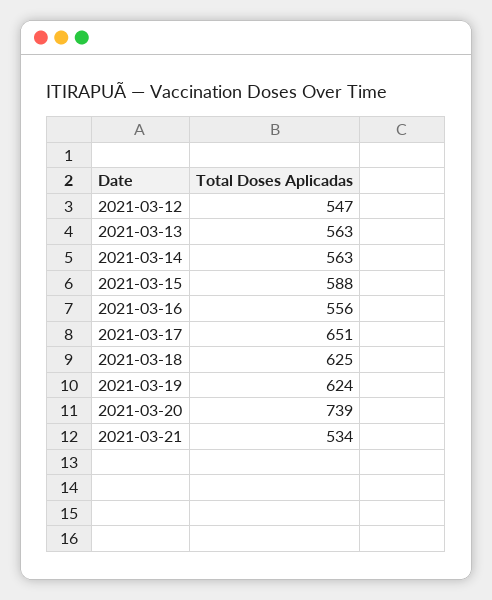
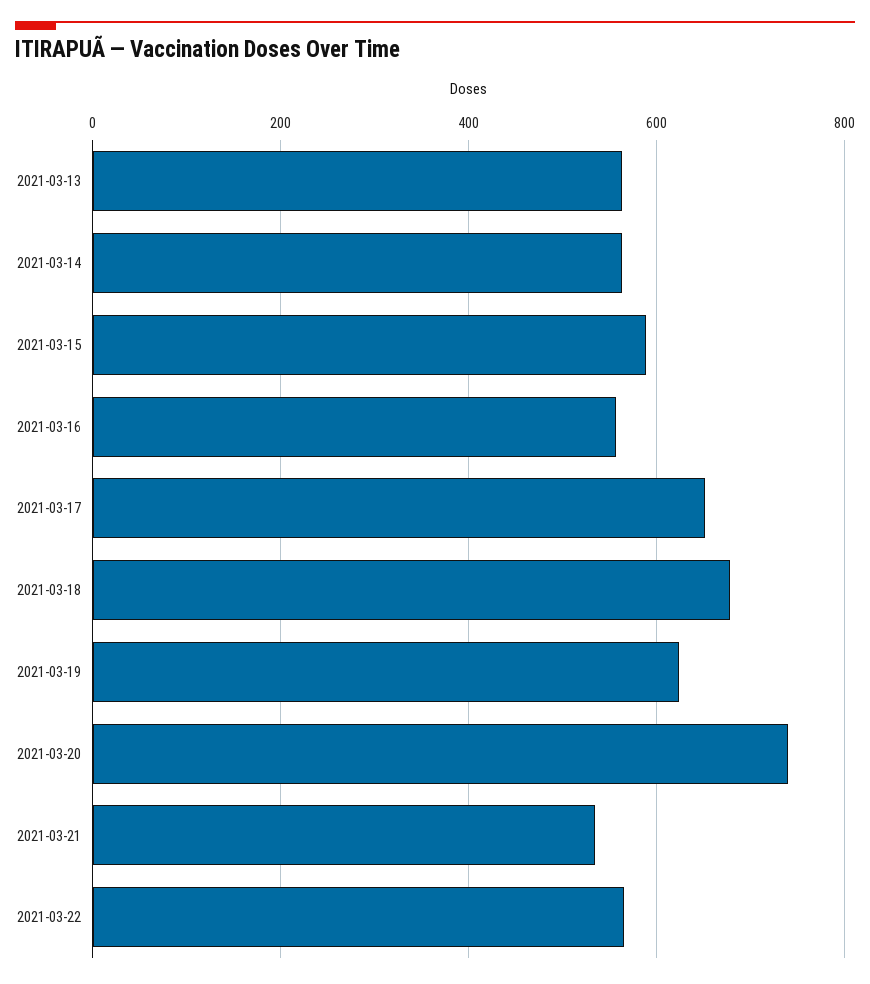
2021-03-12: 547 -> none
2021-03-18: 625 -> 680
2021-03-22: none -> 560

